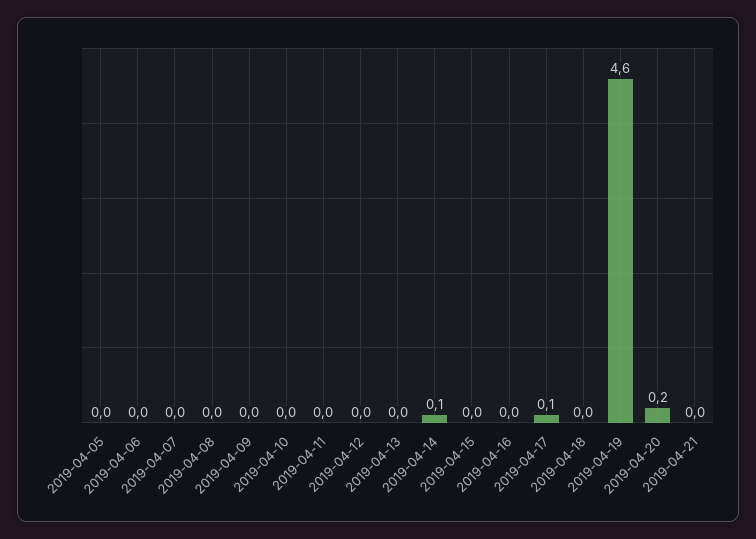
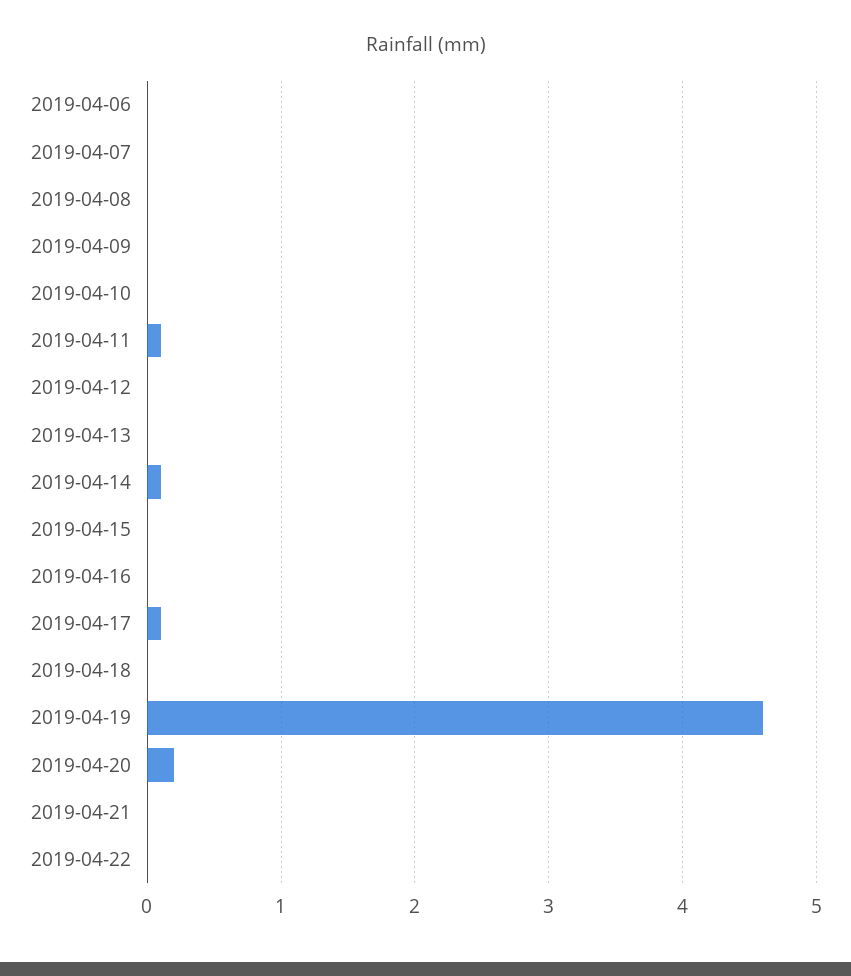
2019-04-05: 0 -> none
2019-04-11: 0 -> 0.1
2019-04-22: none -> 0

